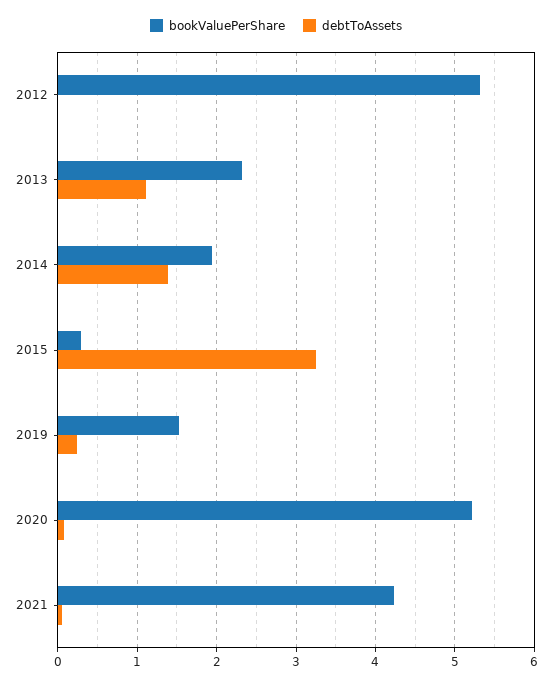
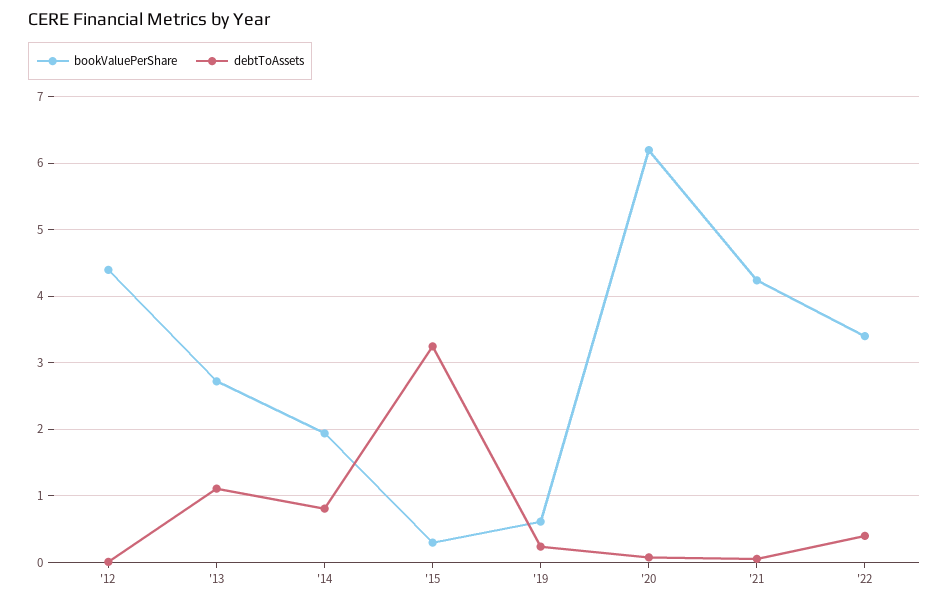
bookValuePerShare, 2012: 5.3 -> 4.4
bookValuePerShare, 2013: 2.3 -> 2.7
debtToAssets, 2014: 1.4 -> 0.8
bookValuePerShare, 2019: 1.5 -> 0.6
bookValuePerShare, 2020: 5.2 -> 6.2
bookValuePerShare, '22: none -> 3.4
debtToAssets, '22: none -> 0.4

